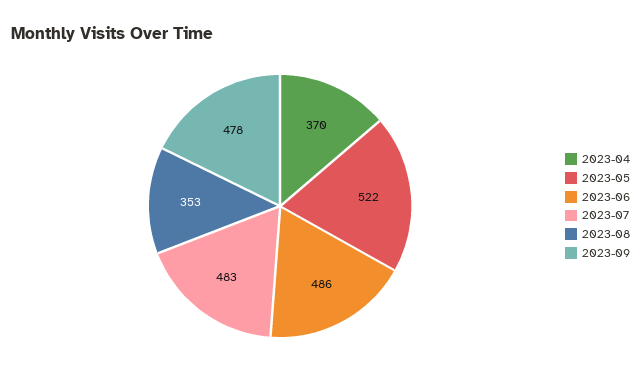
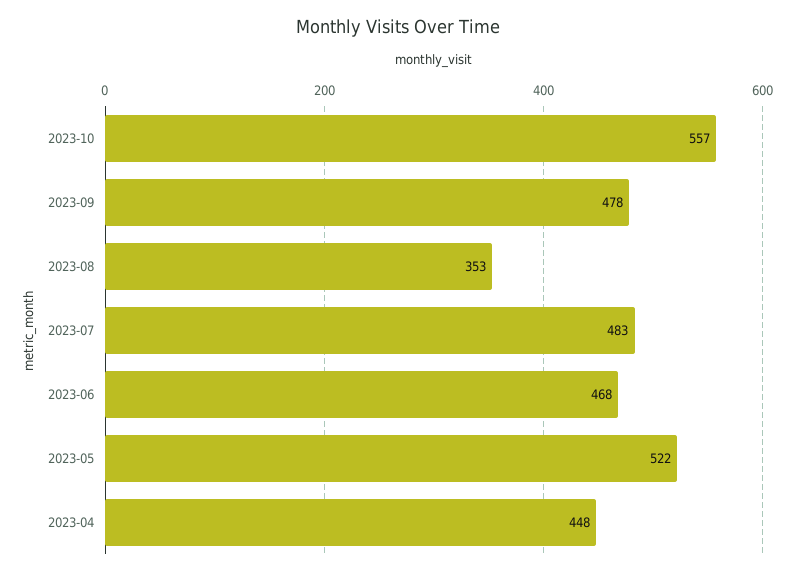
2023-04: 370 -> 448
2023-06: 486 -> 468
2023-10: none -> 557

